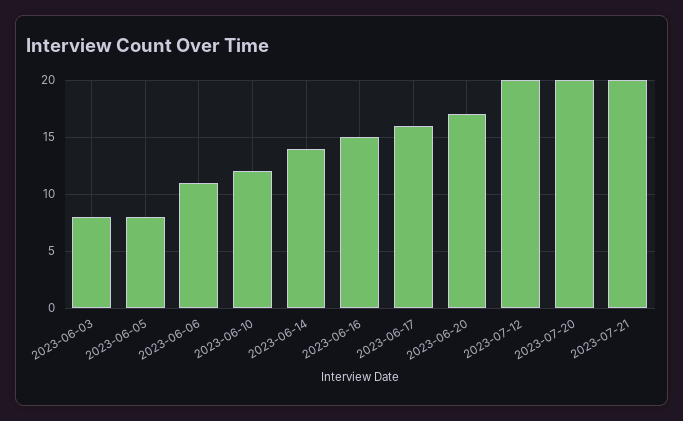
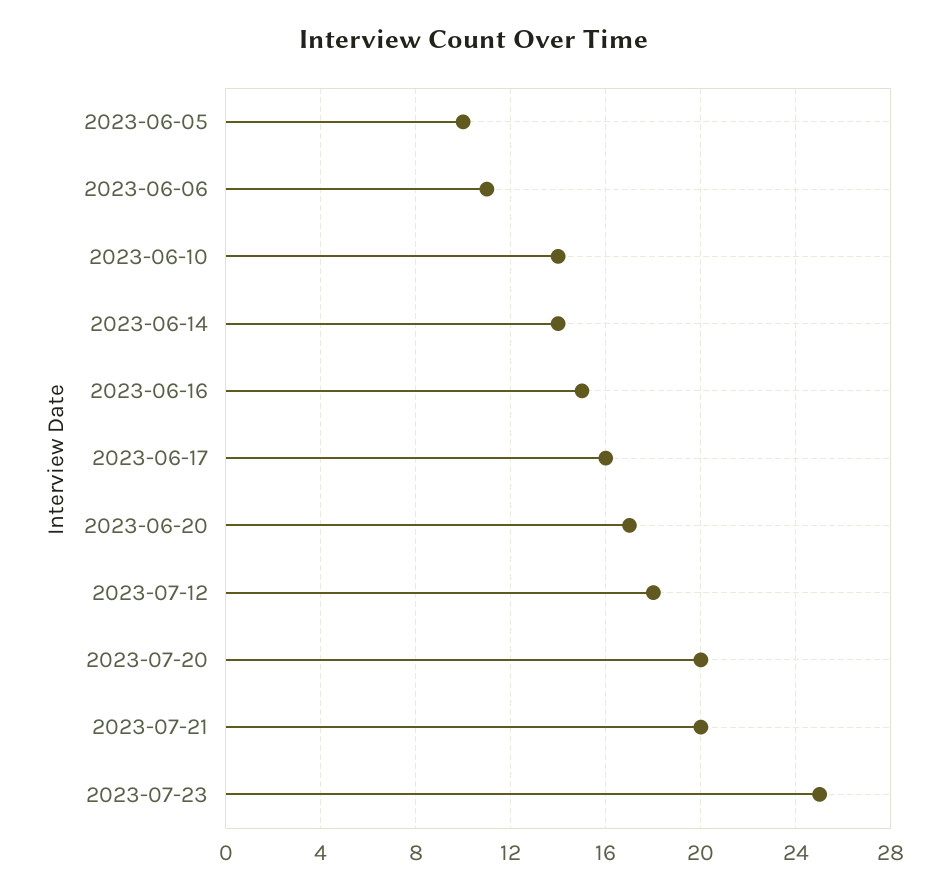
2023-06-03: 8 -> none
2023-06-05: 8 -> 10
2023-06-10: 12 -> 14
2023-07-12: 20 -> 18
2023-07-23: none -> 25

